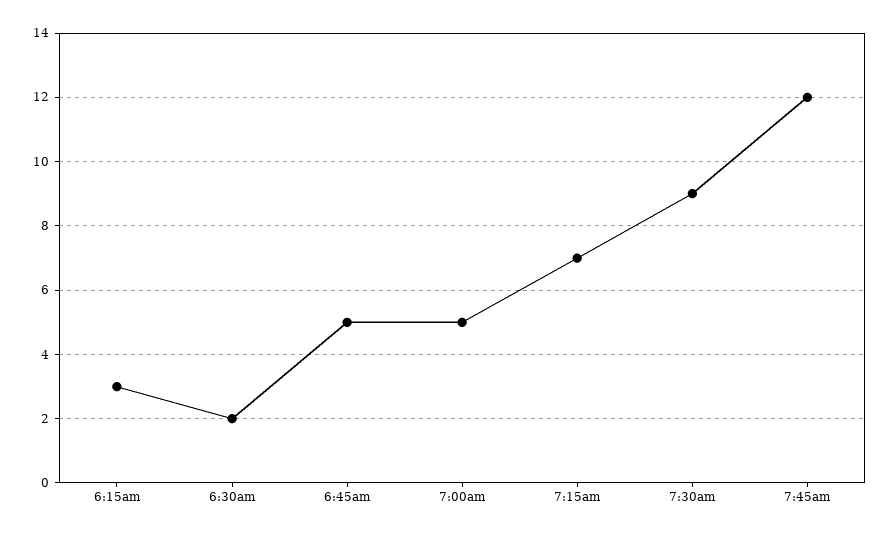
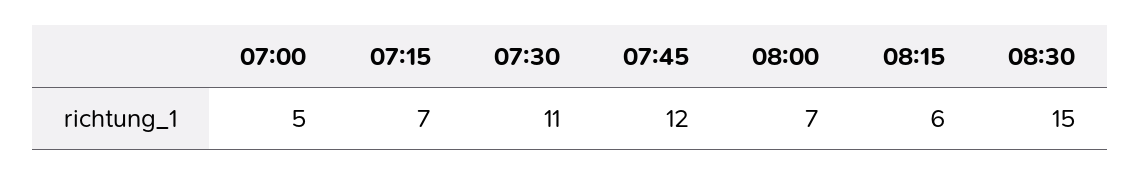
6:15am: 3 -> none
6:30am: 2 -> none
6:45am: 5 -> none
7:30am: 9 -> 11
08:00: none -> 7
08:15: none -> 6
08:30: none -> 15

